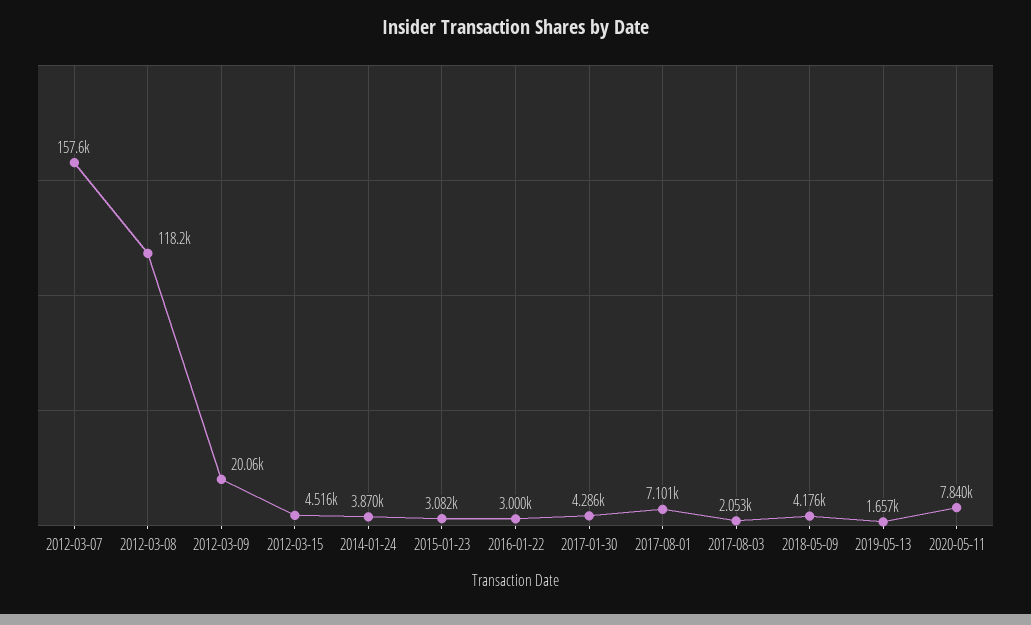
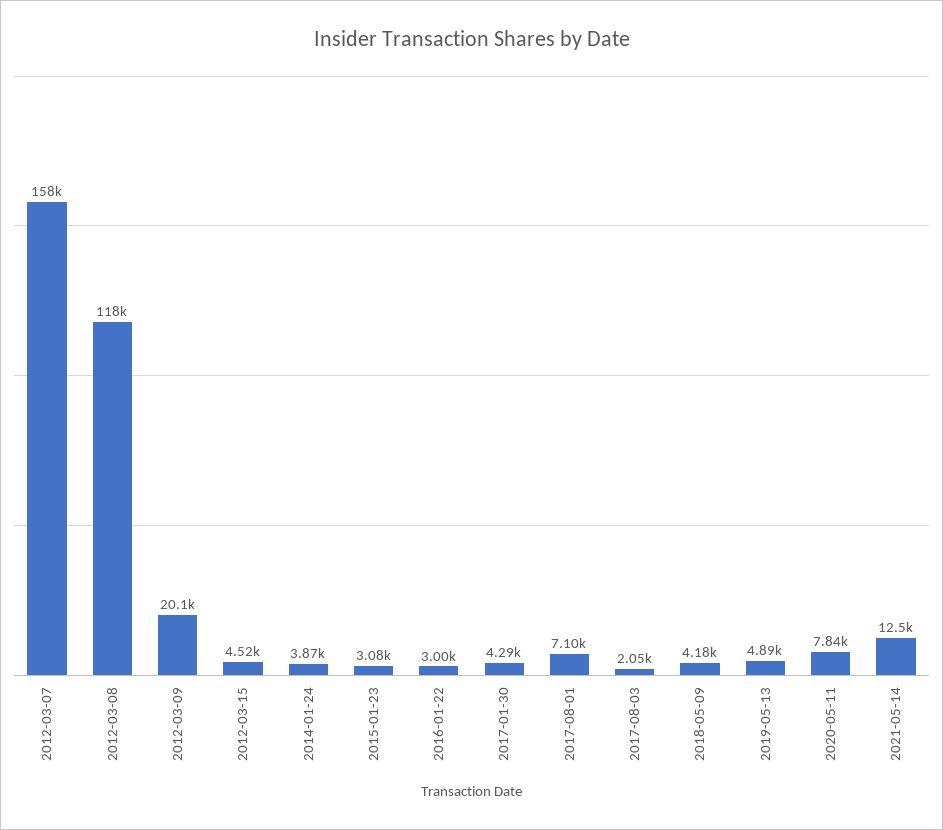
2019-05-13: 1657 -> 4890
2021-05-14: none -> 12500

